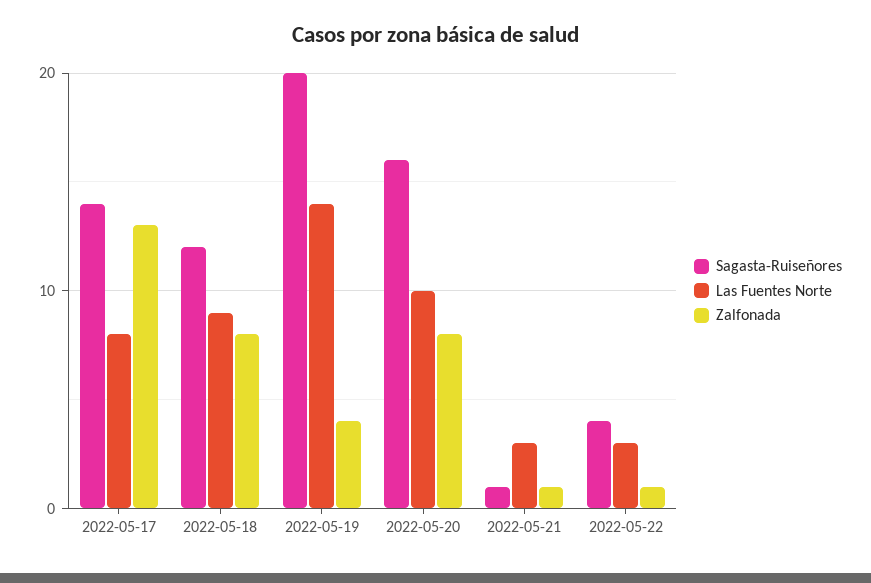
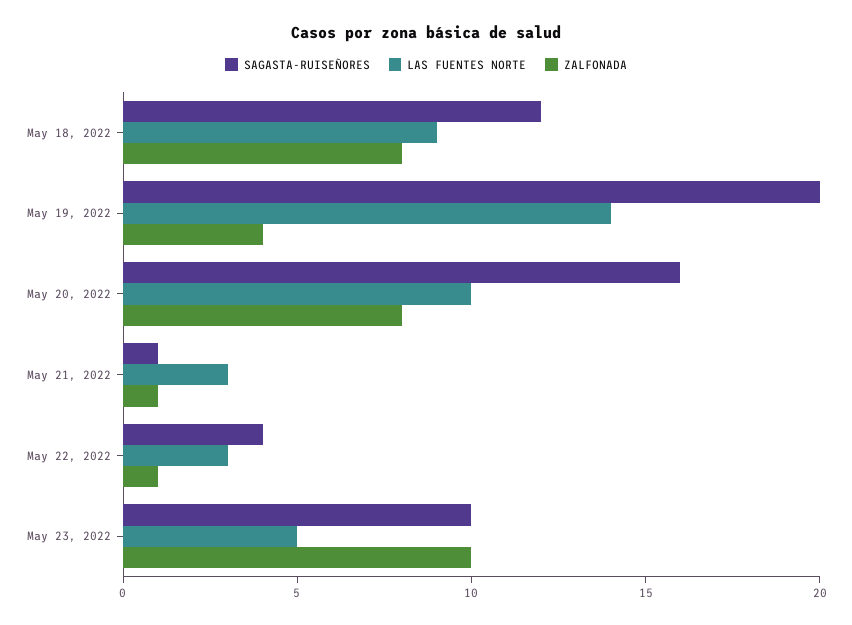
Sagasta-Ruiseñores, 2022-05-17: 14 -> none
Las Fuentes Norte, 2022-05-17: 8 -> none
Zalfonada, 2022-05-17: 13 -> none
Sagasta-Ruiseñores, May 23, 2022: none -> 10
Las Fuentes Norte, May 23, 2022: none -> 5
Zalfonada, May 23, 2022: none -> 10

